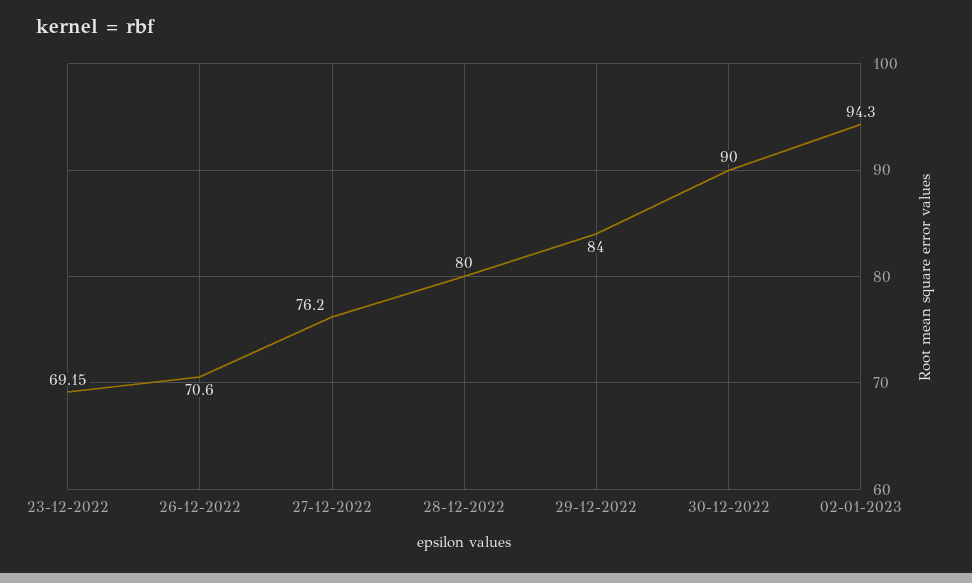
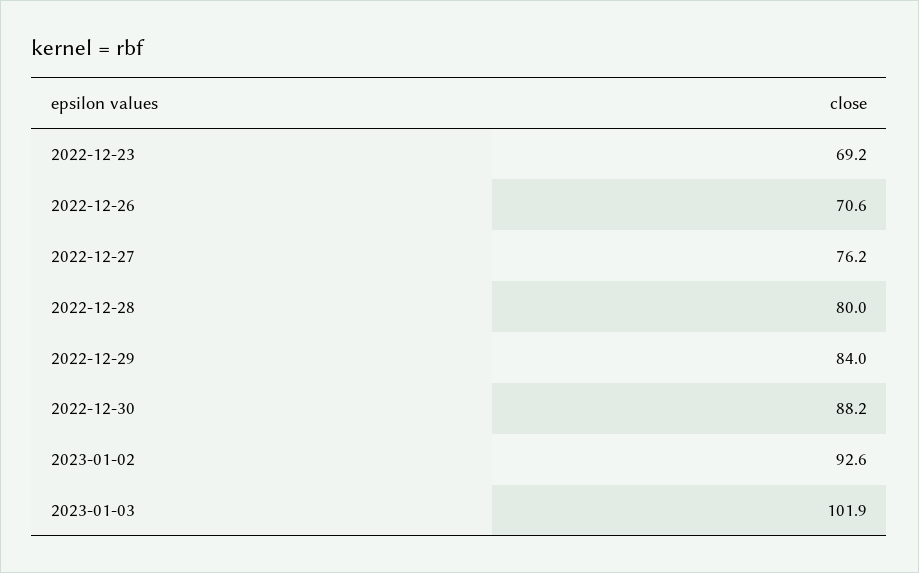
30-12-2022: 90 -> 88.2
02-01-2023: 94.3 -> 92.6
2023-01-03: none -> 101.9

